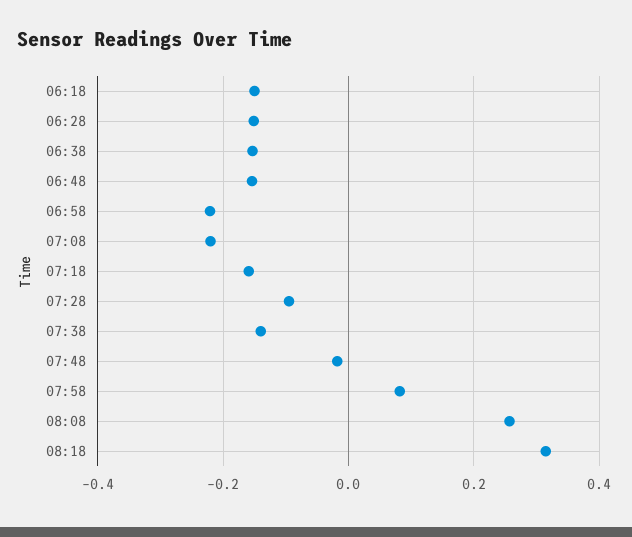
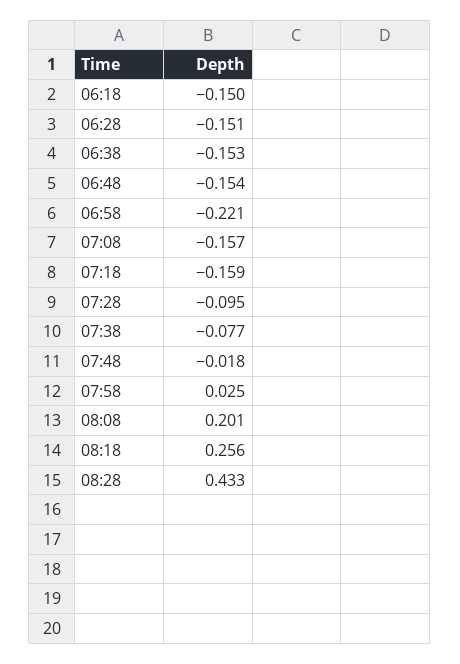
07:08: -0.22 -> -0.157
07:38: -0.14 -> -0.077
07:58: 0.08 -> 0.025
08:08: 0.26 -> 0.201
08:18: 0.32 -> 0.256
08:28: none -> 0.433

